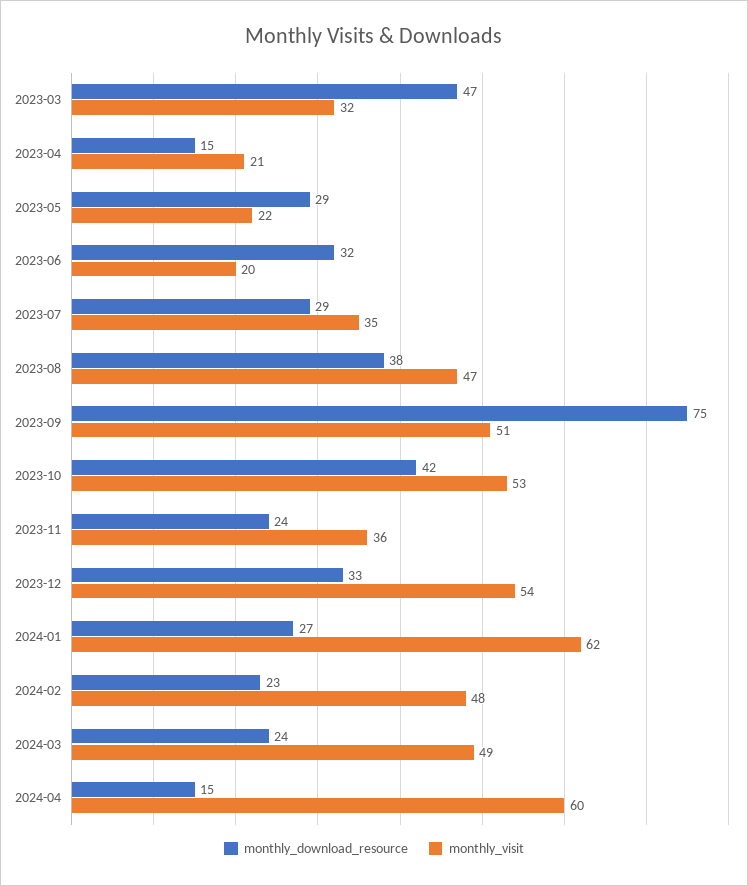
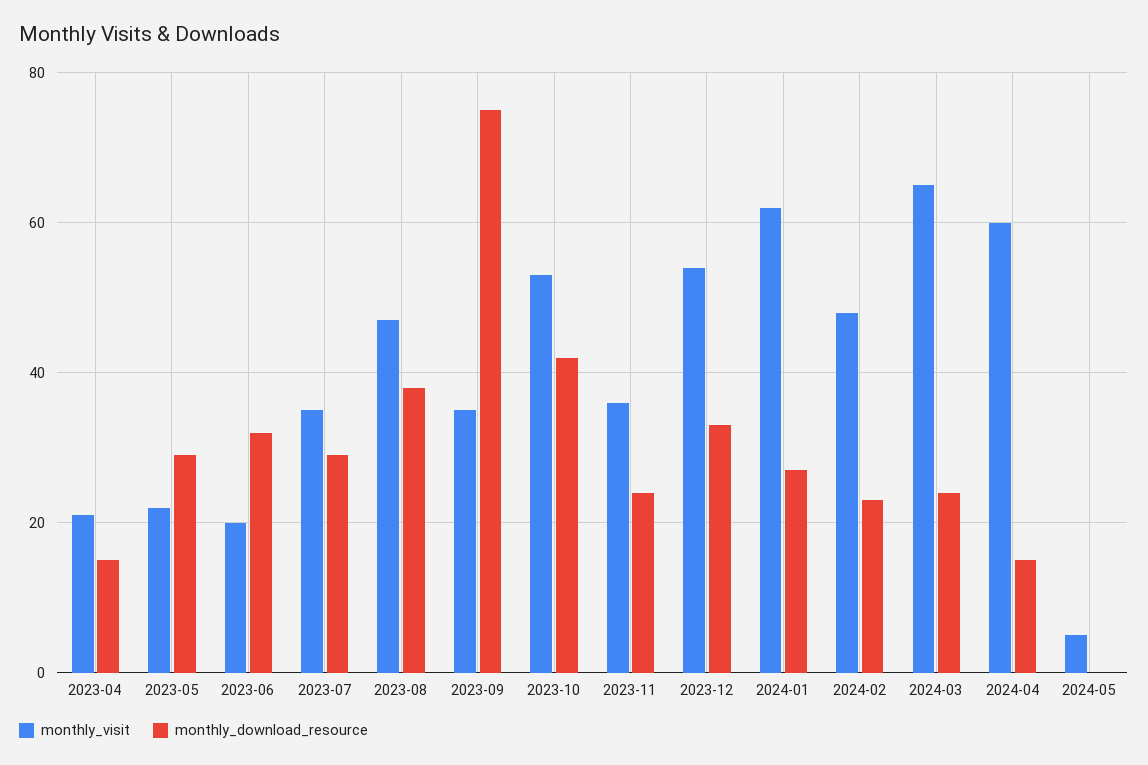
monthly_download_resource, 2023-03: 47 -> none
monthly_visit, 2023-03: 32 -> none
monthly_visit, 2023-09: 51 -> 35
monthly_visit, 2024-03: 49 -> 65
monthly_visit, 2024-05: none -> 5
monthly_download_resource, 2024-05: none -> 0

